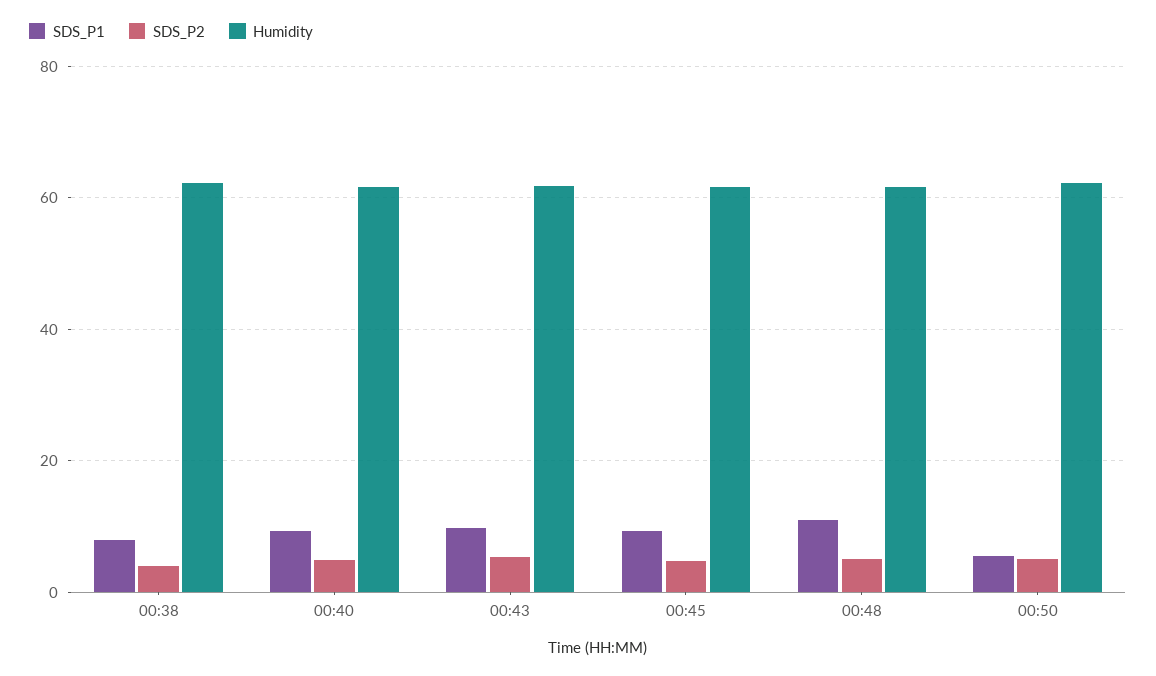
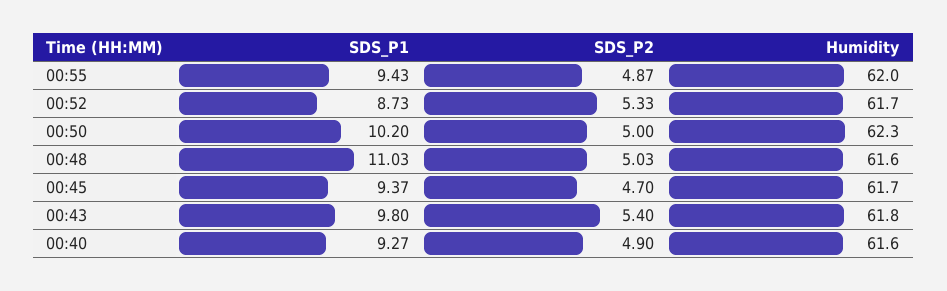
SDS_P1, 00:38: 8 -> none
SDS_P2, 00:38: 4 -> none
Humidity, 00:38: 62 -> none
SDS_P1, 00:50: 6 -> 10.2
SDS_P1, 00:55: none -> 9.43
SDS_P2, 00:55: none -> 4.87
Humidity, 00:55: none -> 62
SDS_P1, 00:52: none -> 8.73
SDS_P2, 00:52: none -> 5.33
Humidity, 00:52: none -> 61.7

